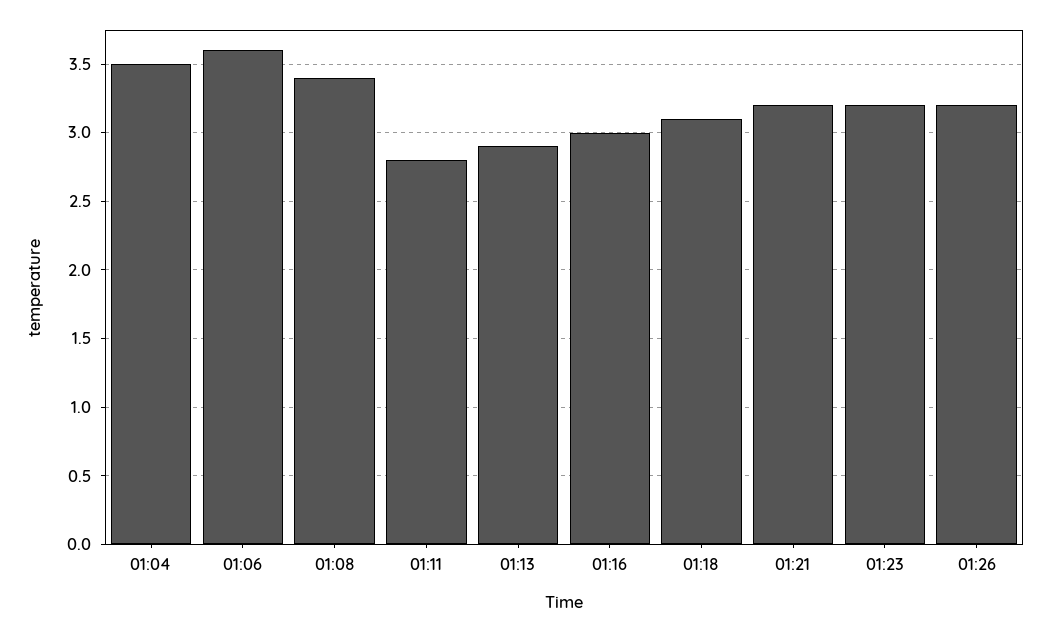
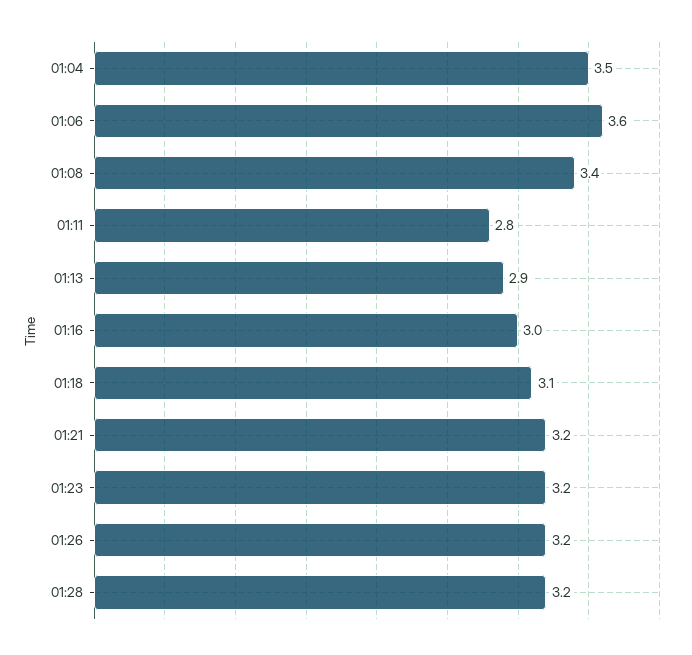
01:28: none -> 3.2

